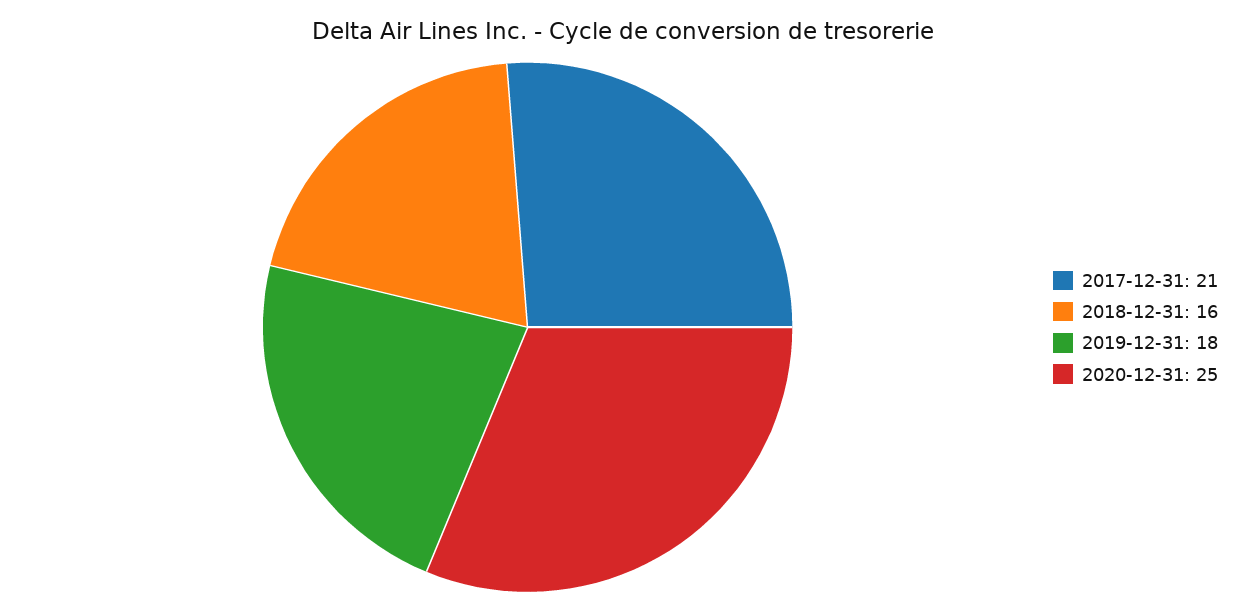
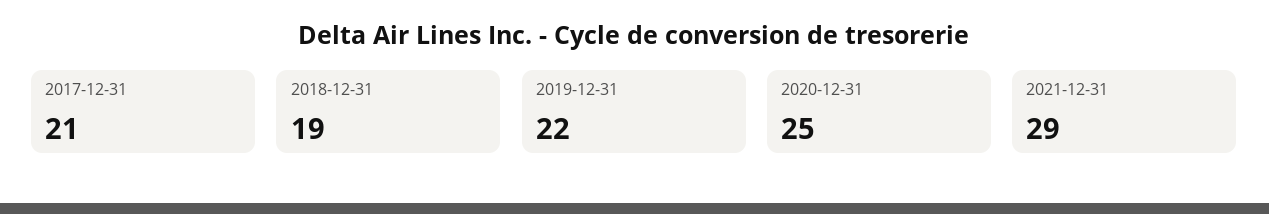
2018-12-31: 16 -> 19
2019-12-31: 18 -> 22
2021-12-31: none -> 29

